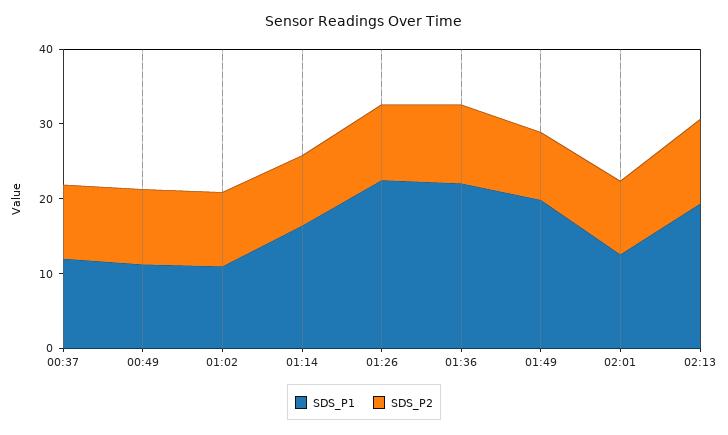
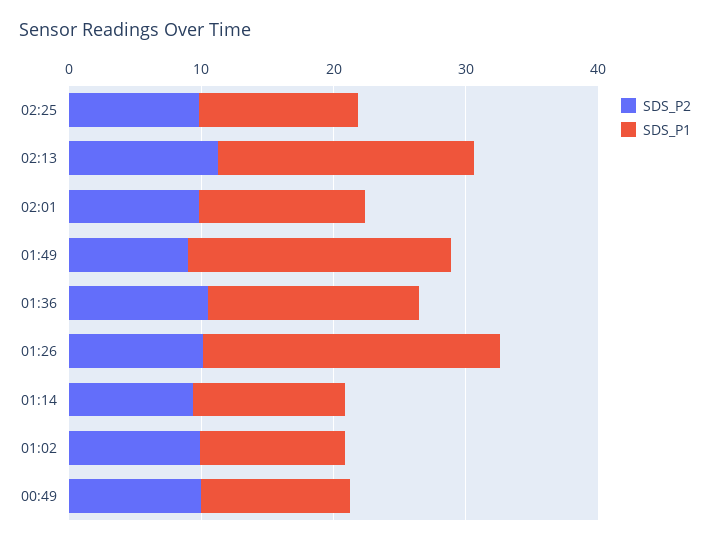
SDS_P1, 00:37: 12 -> none
SDS_P2, 00:37: 10 -> none
SDS_P1, 01:14: 16 -> 12
SDS_P1, 01:36: 22 -> 16
SDS_P2, 02:25: none -> 10
SDS_P1, 02:25: none -> 12

